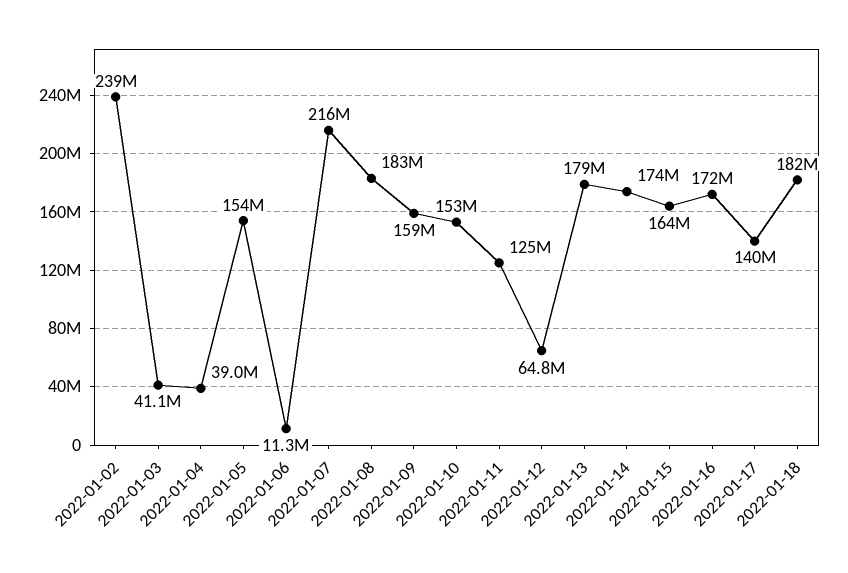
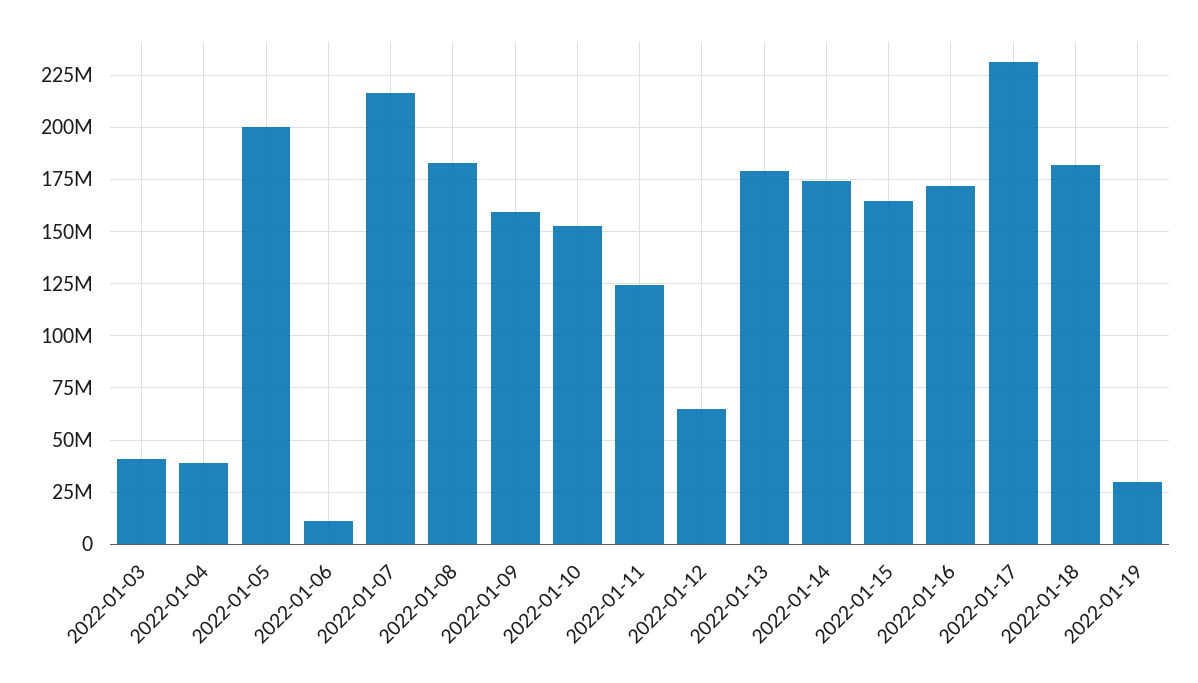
2022-01-02: 239000000 -> none
2022-01-05: 154000000 -> 200000000
2022-01-17: 140000000 -> 230000000
2022-01-19: none -> 30000000

